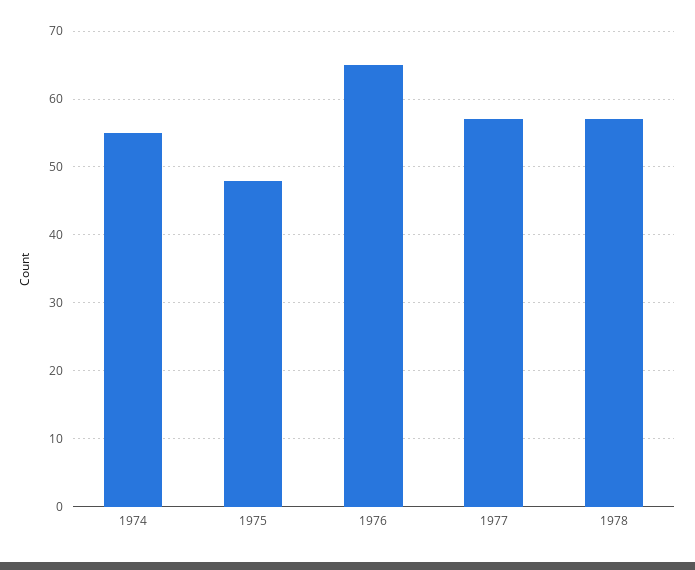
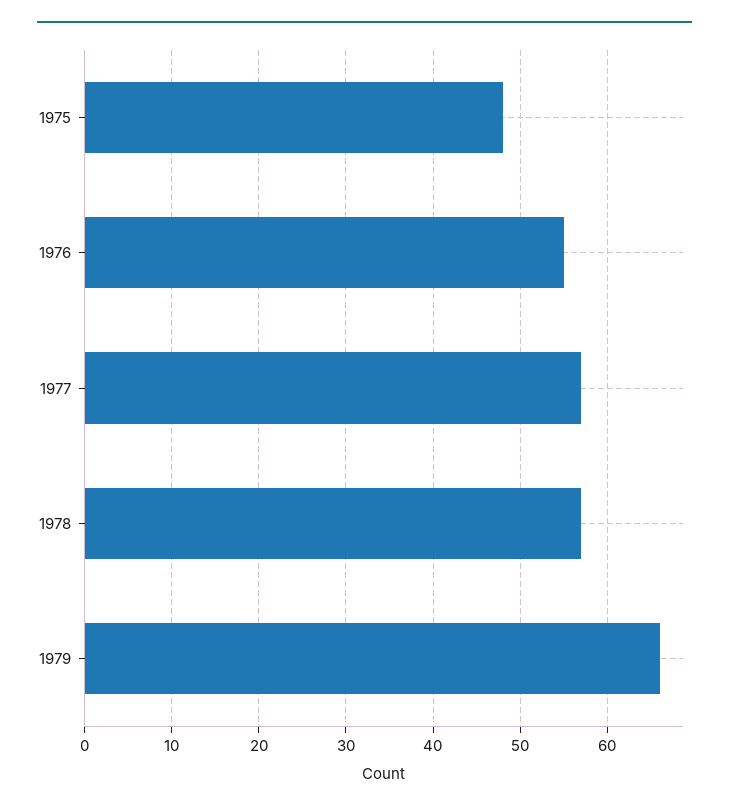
1974: 55 -> none
1976: 65 -> 55
1979: none -> 66

